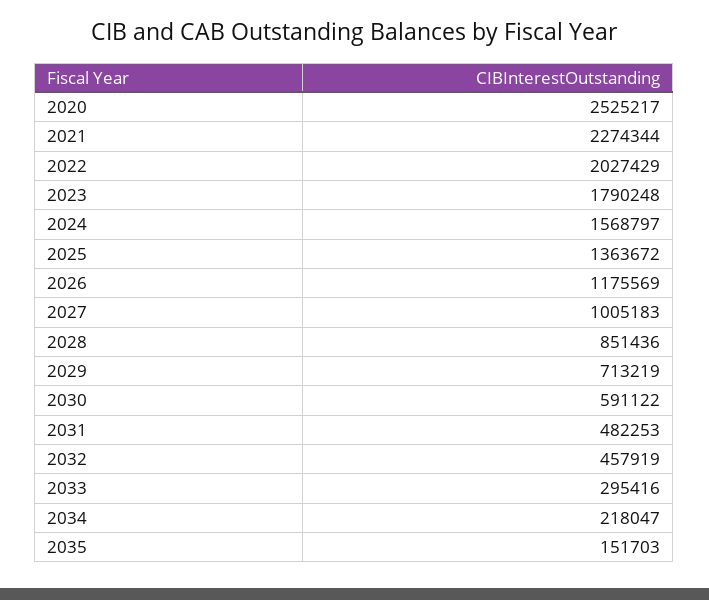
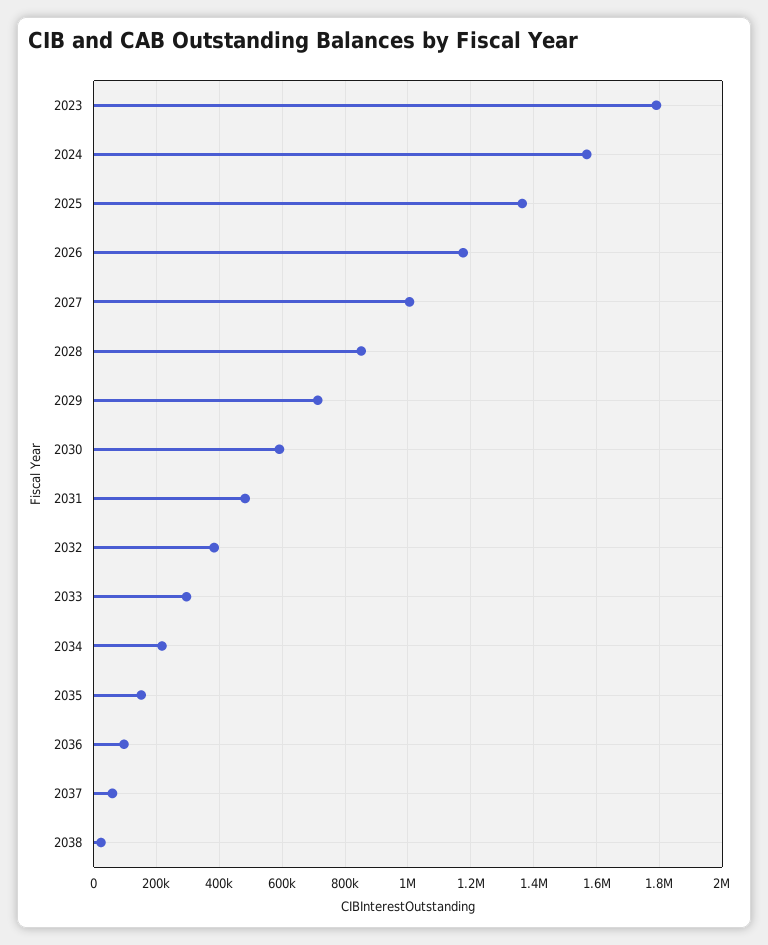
2020: 2525217 -> none
2021: 2274344 -> none
2022: 2027429 -> none
2032: 457919 -> 380000
2036: none -> 100000
2037: none -> 60000
2038: none -> 20000

